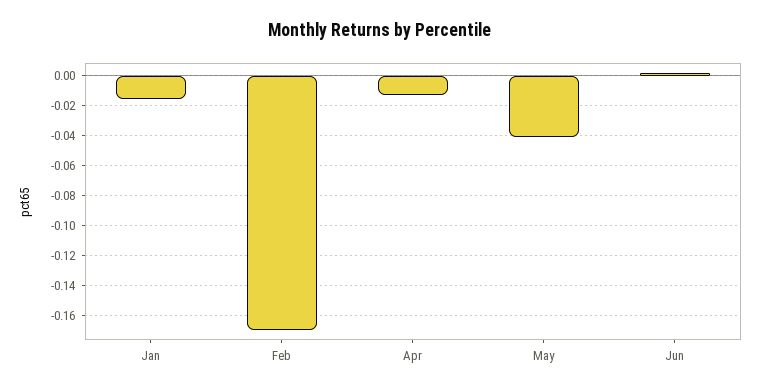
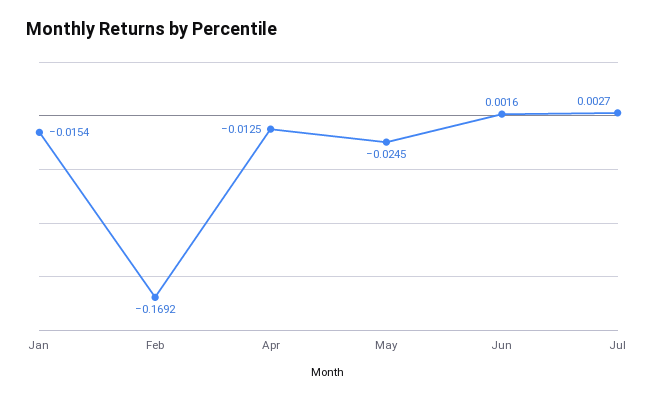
May: -0.04 -> -0.0245
Jul: none -> 0.0027

